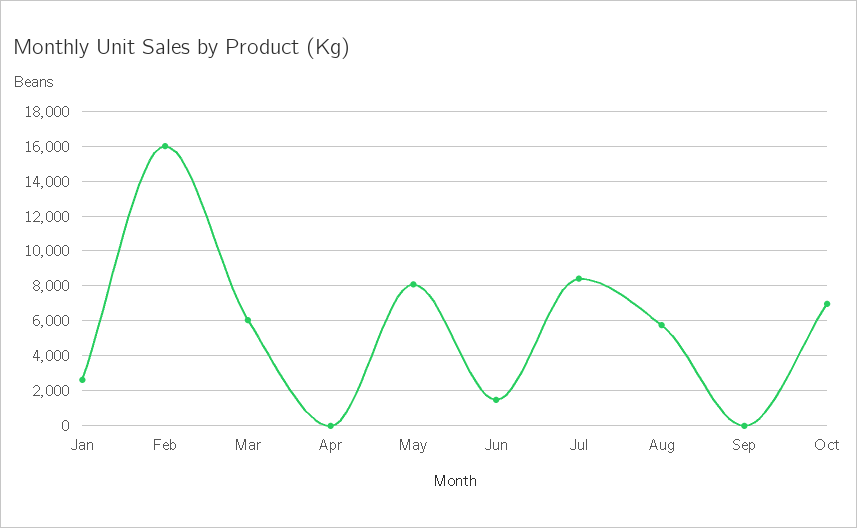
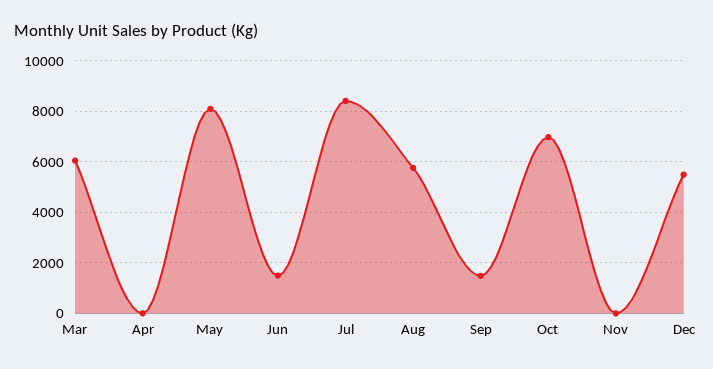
Jan: 2500 -> none
Feb: 16000 -> none
Sep: 0 -> 1500
Nov: none -> 0
Dec: none -> 5500

